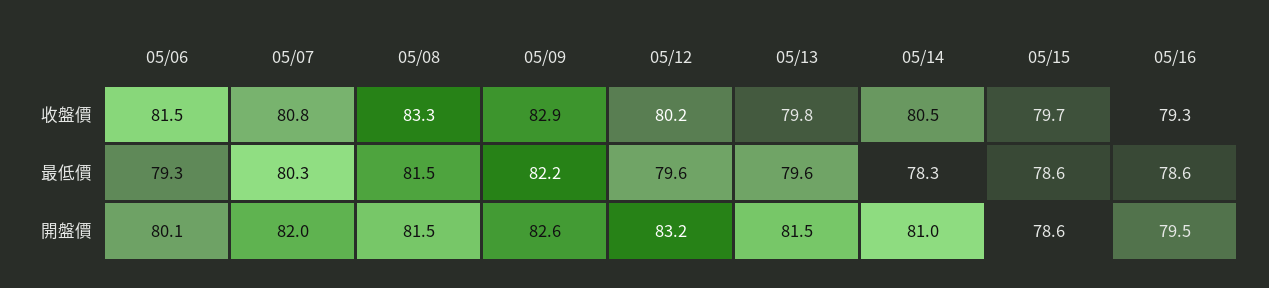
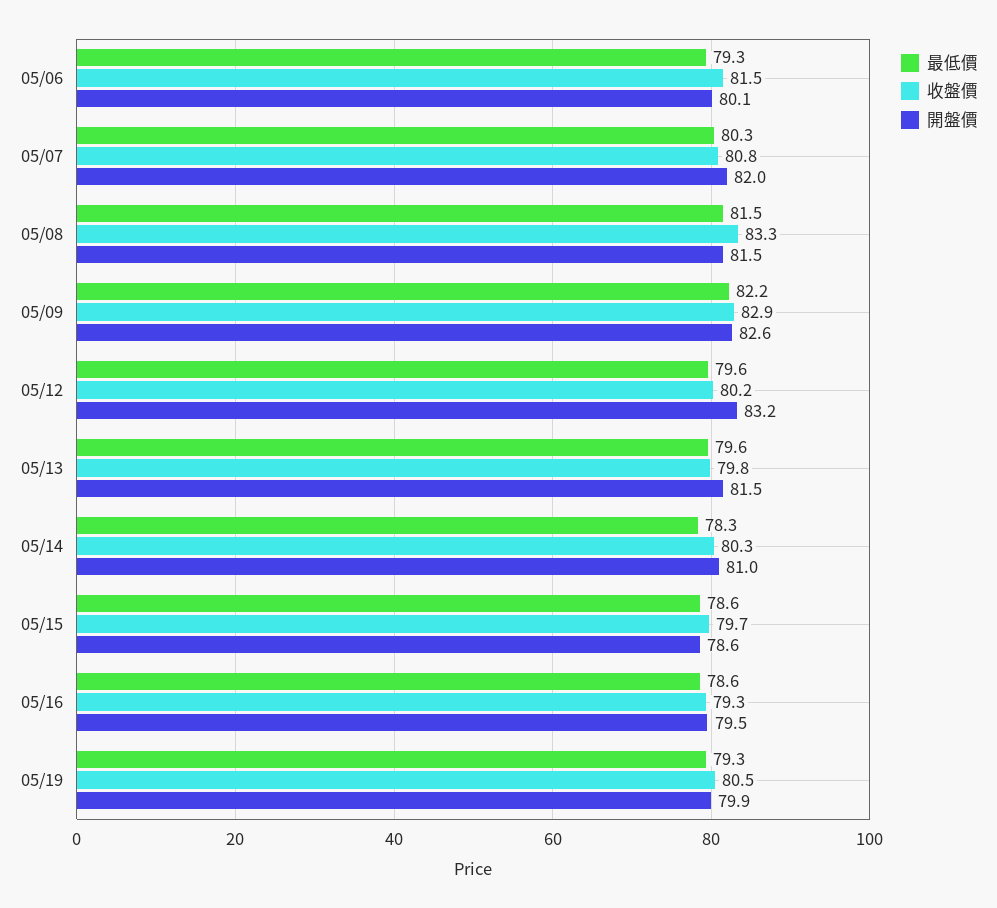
收盤價, 05/14: 80.5 -> 80.3
最低價, 05/19: none -> 79.3
收盤價, 05/19: none -> 80.5
開盤價, 05/19: none -> 79.9

